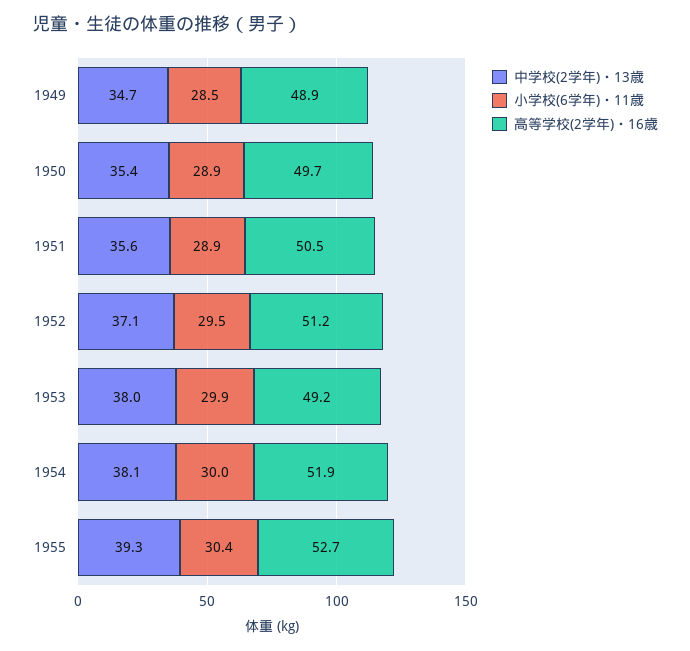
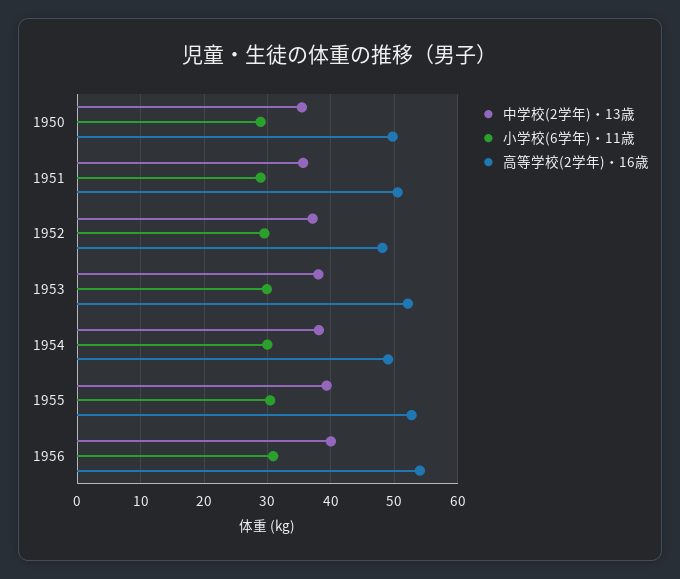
中学校(2学年)・13歳, 1949: 34.7 -> none
小学校(6学年)・11歳, 1949: 28.5 -> none
高等学校(2学年)・16歳, 1949: 48.9 -> none
高等学校(2学年)・16歳, 1952: 51.2 -> 48
高等学校(2学年)・16歳, 1953: 49.2 -> 52
高等学校(2学年)・16歳, 1954: 51.9 -> 49
中学校(2学年)・13歳, 1956: none -> 40
小学校(6学年)・11歳, 1956: none -> 31
高等学校(2学年)・16歳, 1956: none -> 54

